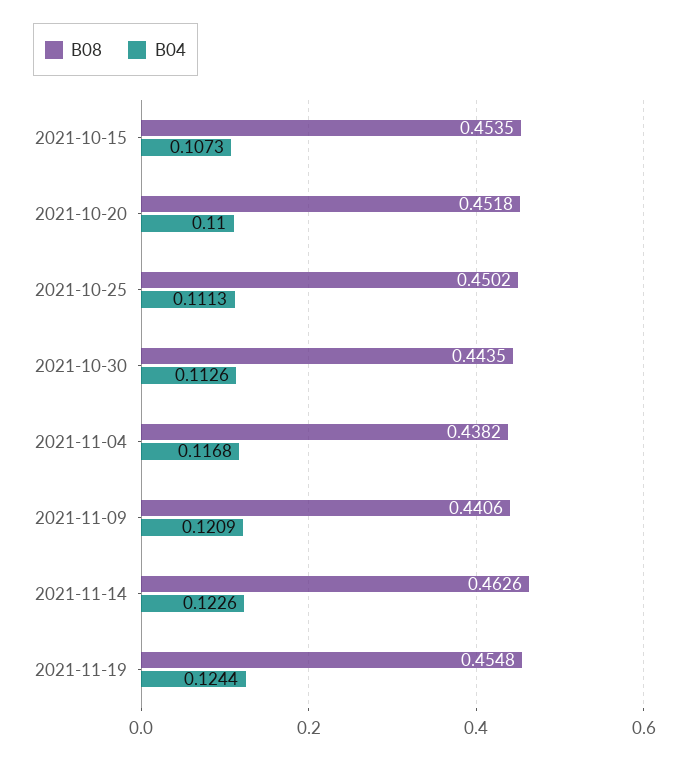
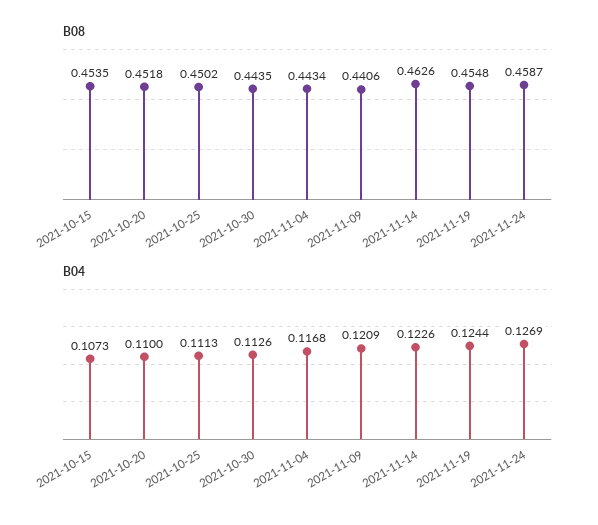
B08, 2021-11-04: 0.4382 -> 0.4434
B08, 2021-11-24: none -> 0.4587
B04, 2021-11-24: none -> 0.1269

